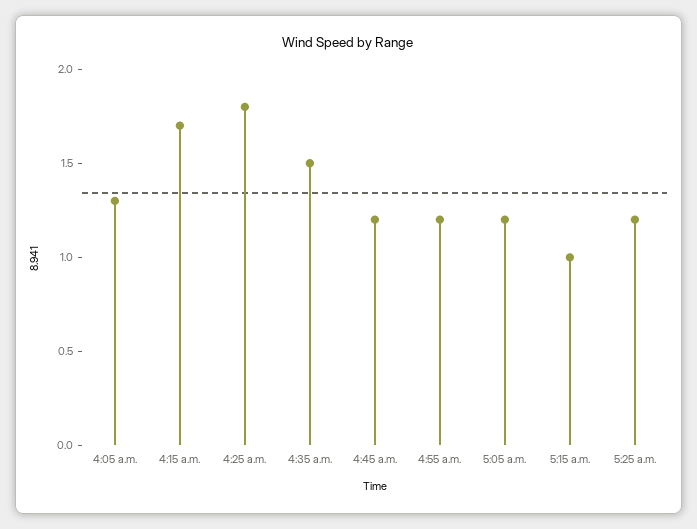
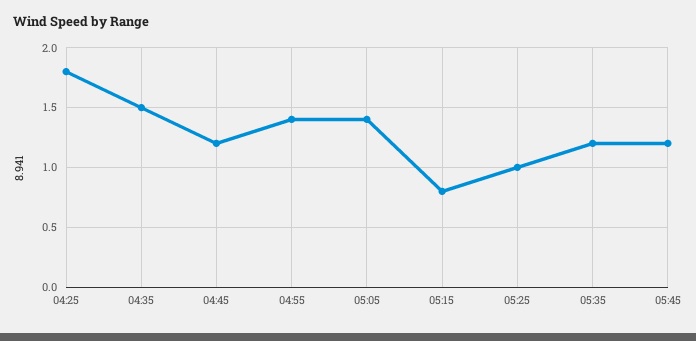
4:05 a.m.: 1.3 -> none
4:15 a.m.: 1.7 -> none
4:55 a.m.: 1.2 -> 1.4
5:05 a.m.: 1.2 -> 1.4
5:15 a.m.: 1 -> 0.8
5:25 a.m.: 1.2 -> 1
05:35: none -> 1.2
05:45: none -> 1.2

